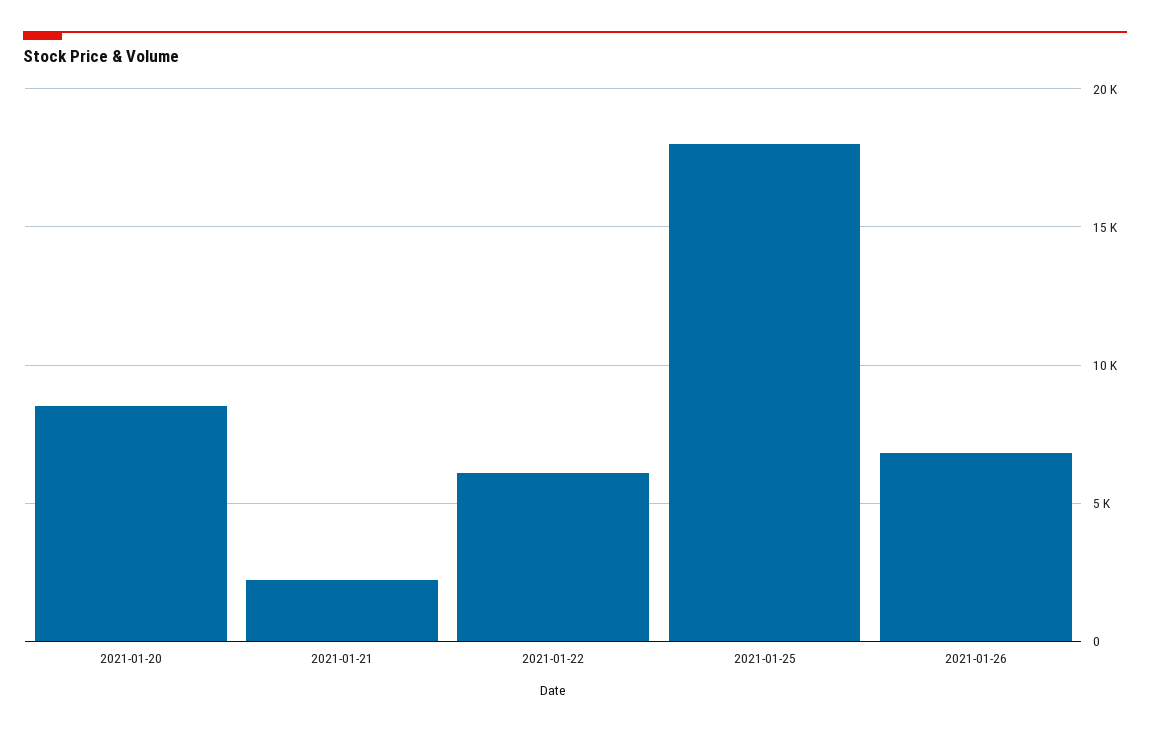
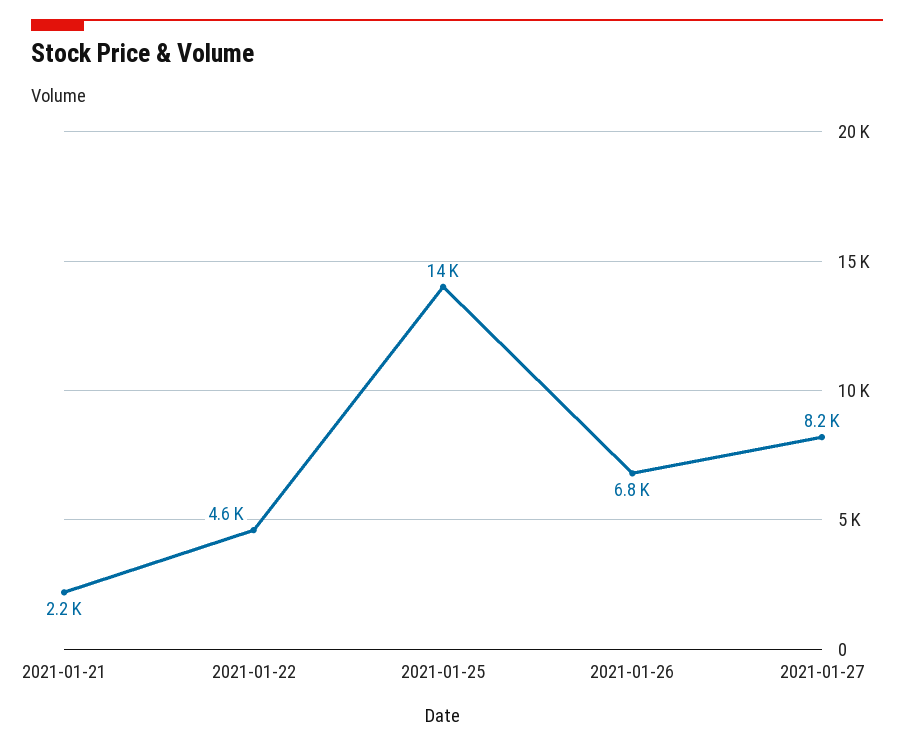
2021-01-20: 8500 -> none
2021-01-22: 6000 -> 4600
2021-01-25: 18000 -> 14000
2021-01-27: none -> 8200

